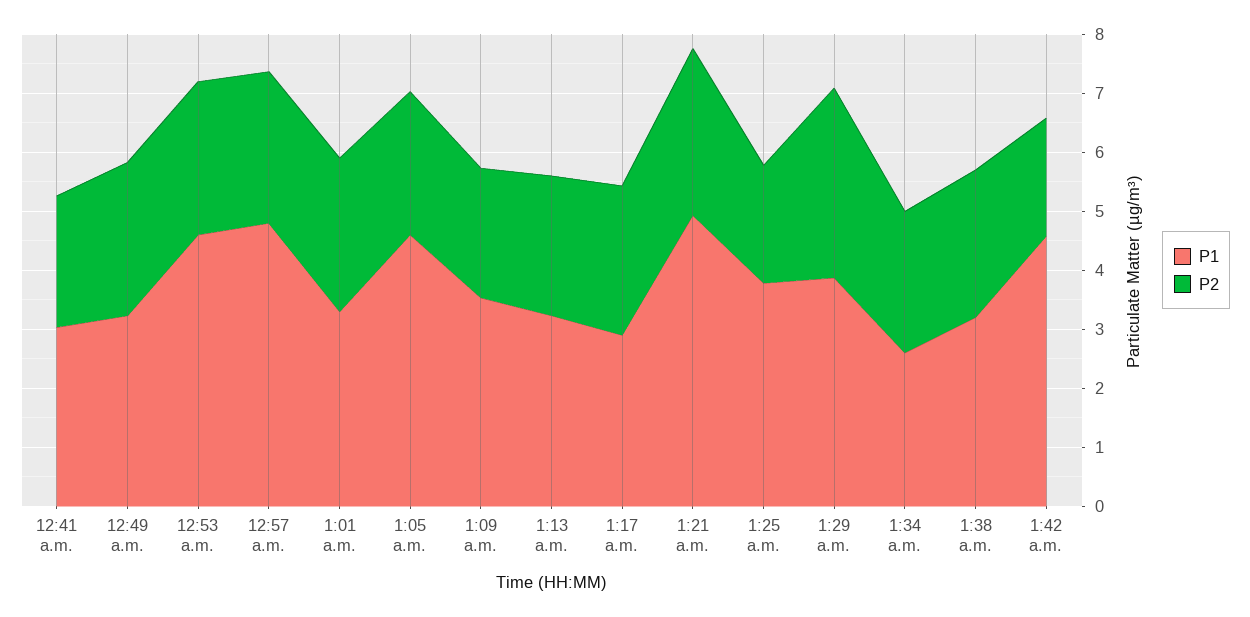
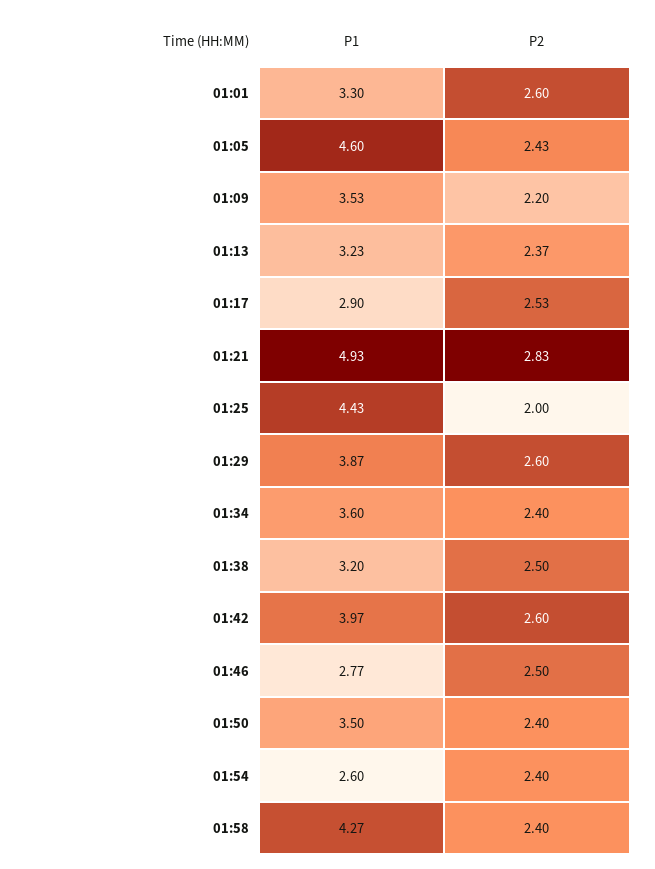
P1, 12:41 a.m.: 3 -> none
P2, 12:41 a.m.: 2.2 -> none
P1, 12:49 a.m.: 3.2 -> none
P2, 12:49 a.m.: 2.6 -> none
P1, 12:53 a.m.: 4.6 -> none
P2, 12:53 a.m.: 2.6 -> none
P1, 12:57 a.m.: 4.8 -> none
P2, 12:57 a.m.: 2.6 -> none
P1, 1:25 a.m.: 3.8 -> 4.43
P2, 1:29 a.m.: 3.2 -> 2.6
P1, 1:34 a.m.: 2.6 -> 3.6
P1, 1:42 a.m.: 4.6 -> 3.97
P2, 1:42 a.m.: 2 -> 2.6
P1, 01:46: none -> 2.77
P2, 01:46: none -> 2.5
P1, 01:50: none -> 3.5
P2, 01:50: none -> 2.4
P1, 01:54: none -> 2.6
P2, 01:54: none -> 2.4
P1, 01:58: none -> 4.27
P2, 01:58: none -> 2.4

